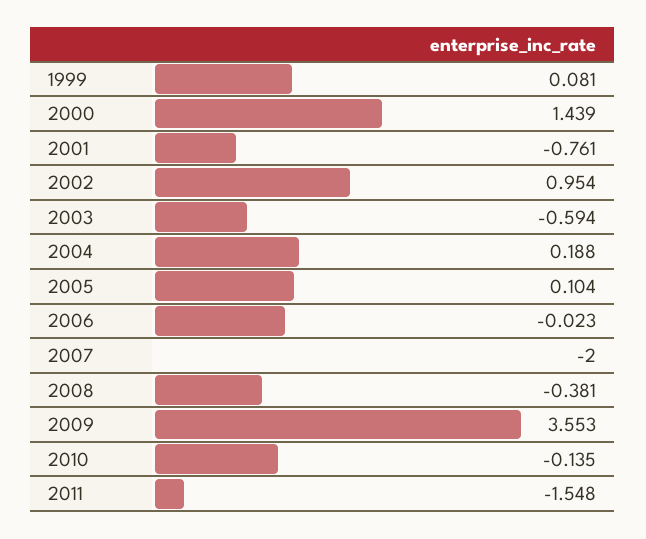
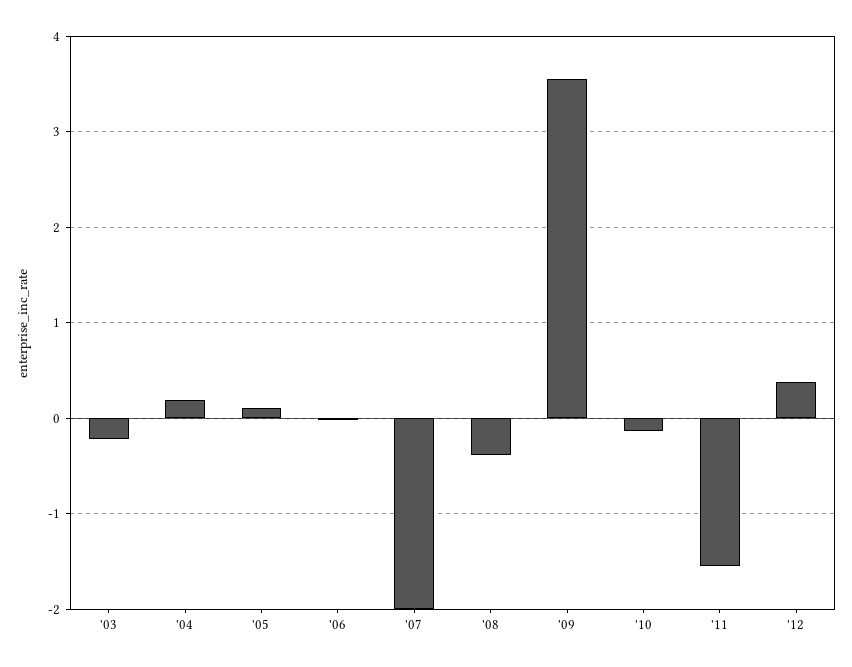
1999: 0.081 -> none
2000: 1.439 -> none
2001: -0.761 -> none
2002: 0.954 -> none
2003: -0.594 -> -0.2
'12: none -> 0.4

